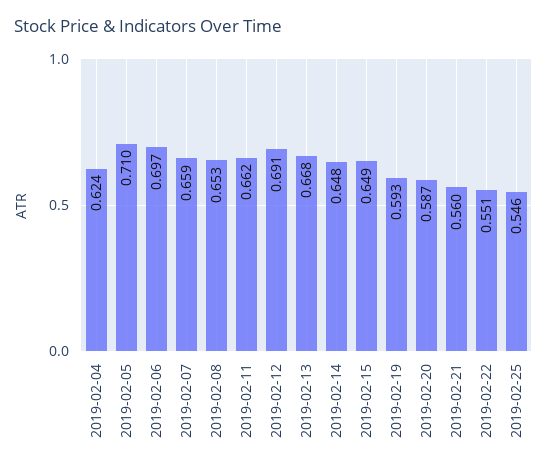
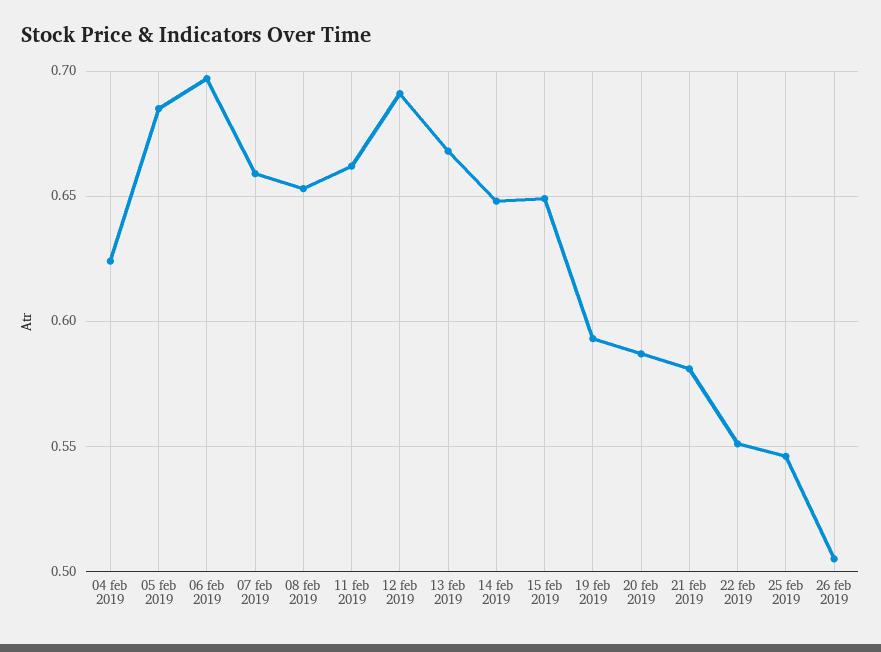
2019-02-05: 0.71 -> 0.685
2019-02-21: 0.56 -> 0.58
26 feb 2019: none -> 0.505

